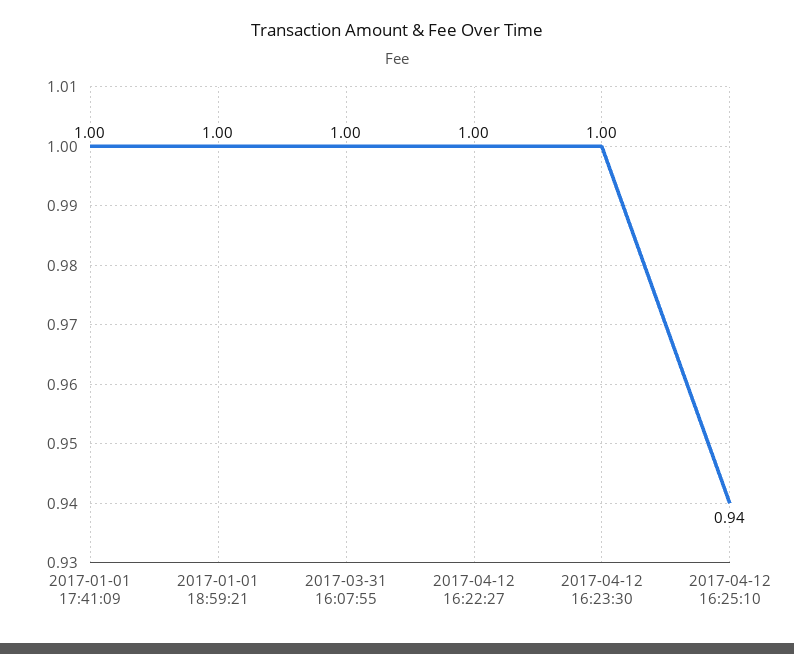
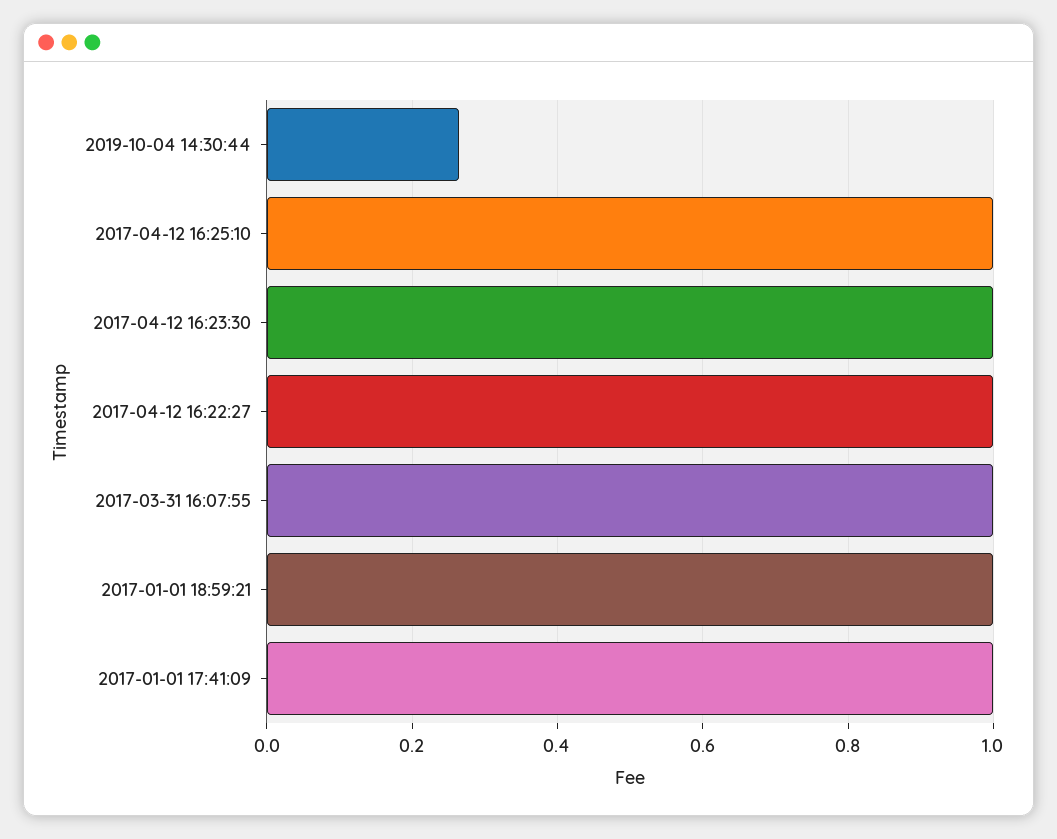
2017-04-12 16:25:10: 0.94 -> 1
2019-10-04 14:30:44: none -> 0.26

